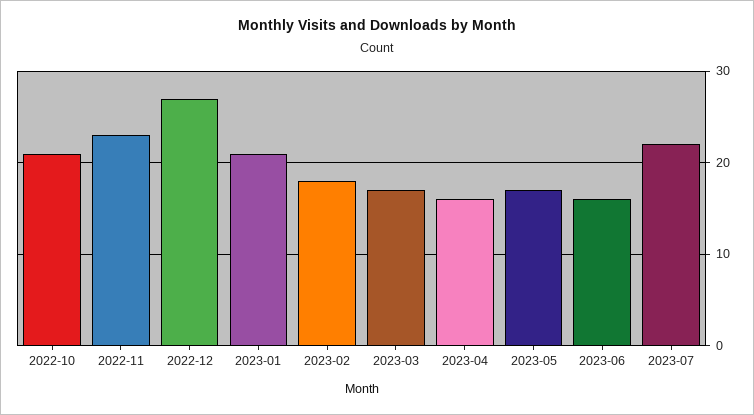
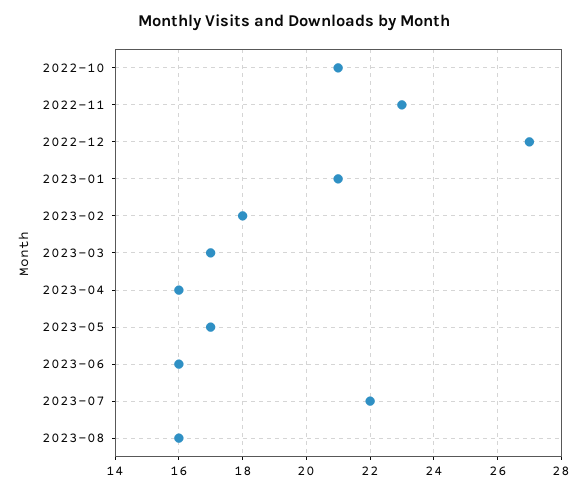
2023-08: none -> 16

